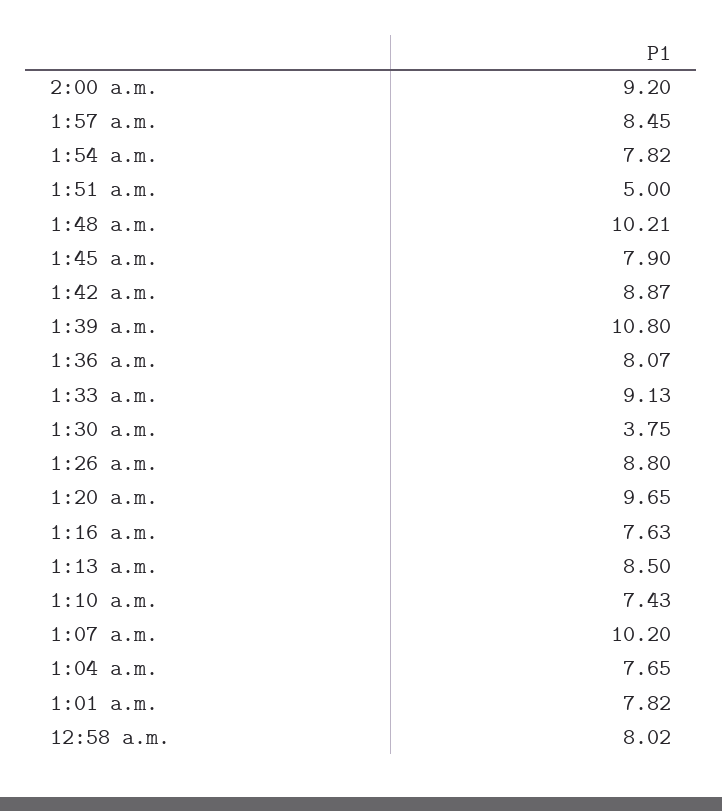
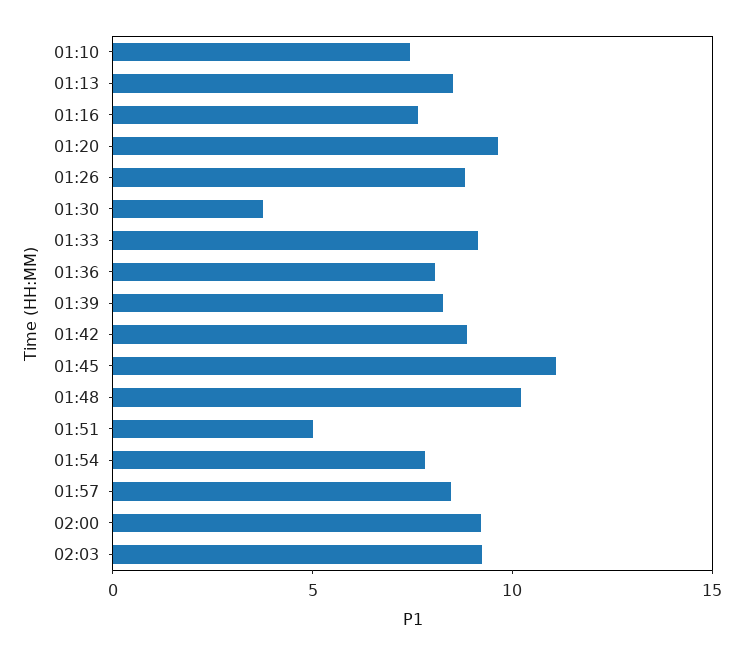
1:45 a.m.: 7.9 -> 11
1:39 a.m.: 10.8 -> 8
1:07 a.m.: 10.2 -> none
1:04 a.m.: 7.65 -> none
1:01 a.m.: 7.82 -> none
12:58 a.m.: 8.02 -> none
02:03: none -> 9

